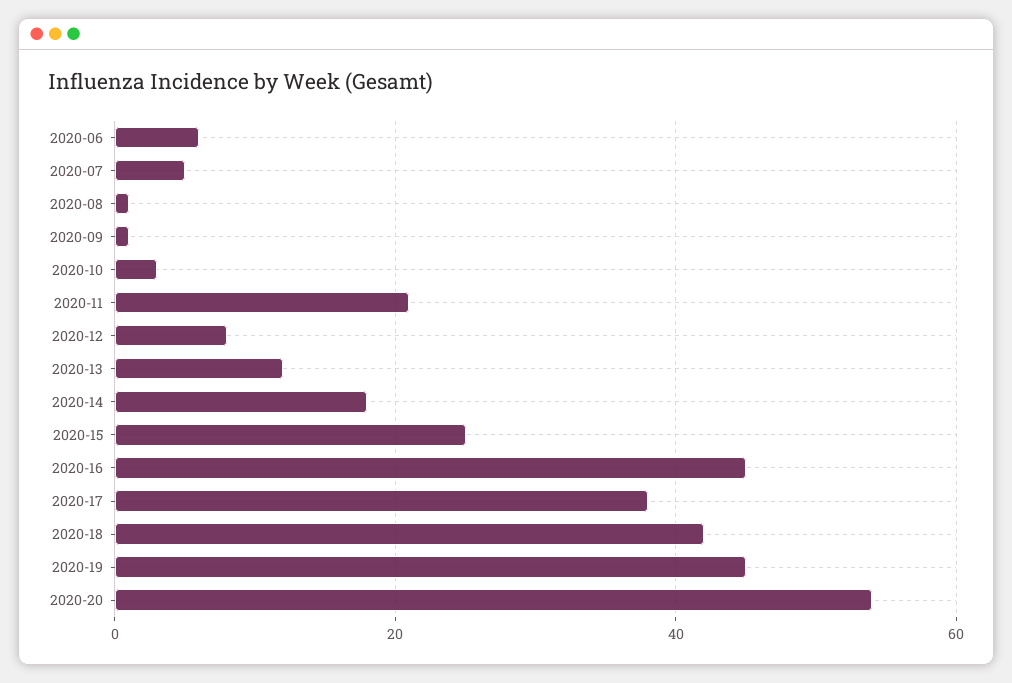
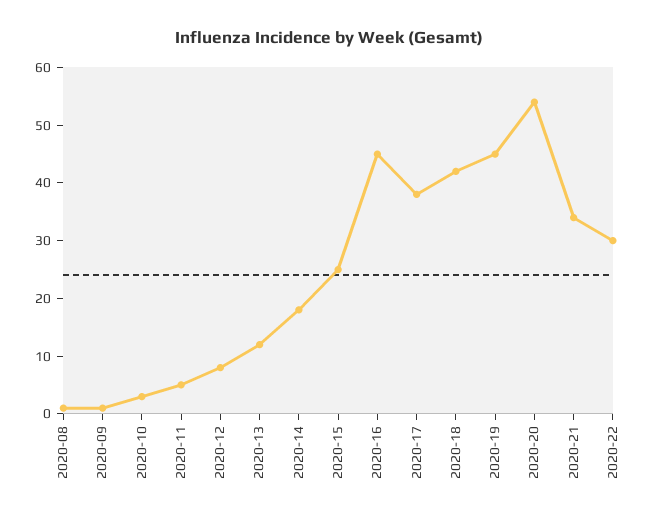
2020-06: 5 -> none
2020-07: 5 -> none
2020-11: 20 -> 5
2020-21: none -> 35
2020-22: none -> 30

